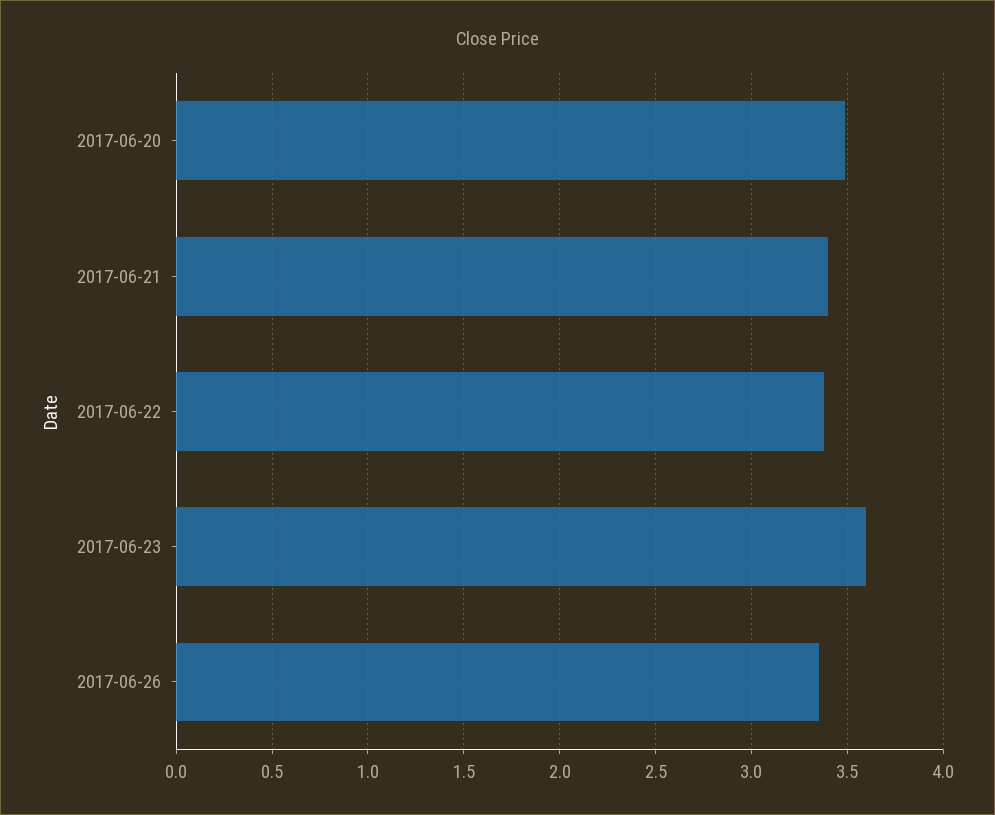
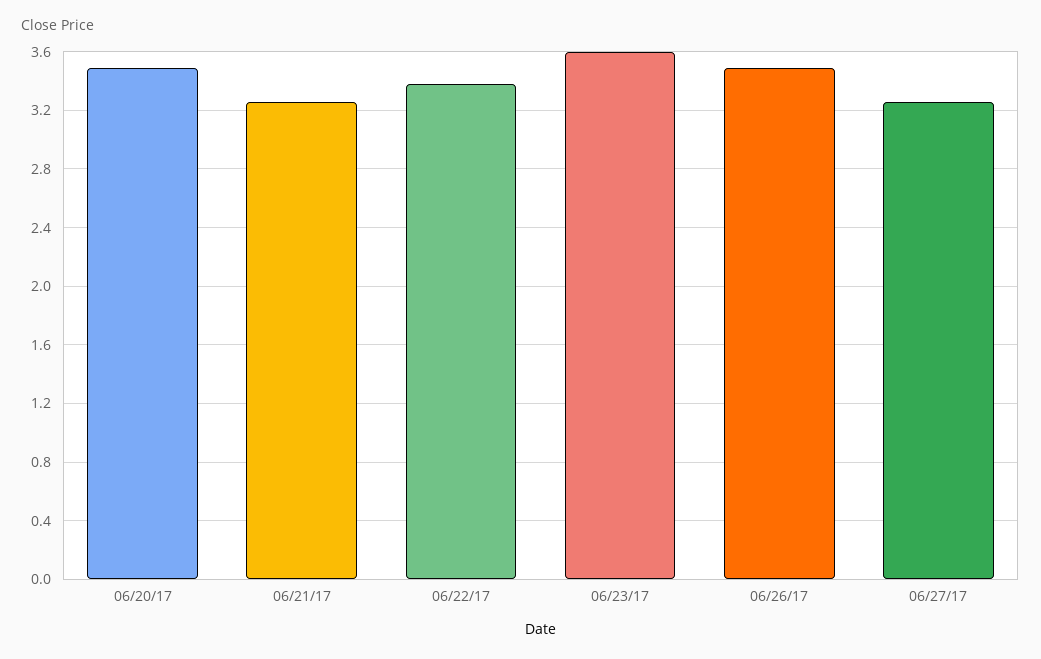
2017-06-21: 3.4 -> 3.25
2017-06-26: 3.35 -> 3.5
06/27/17: none -> 3.25

